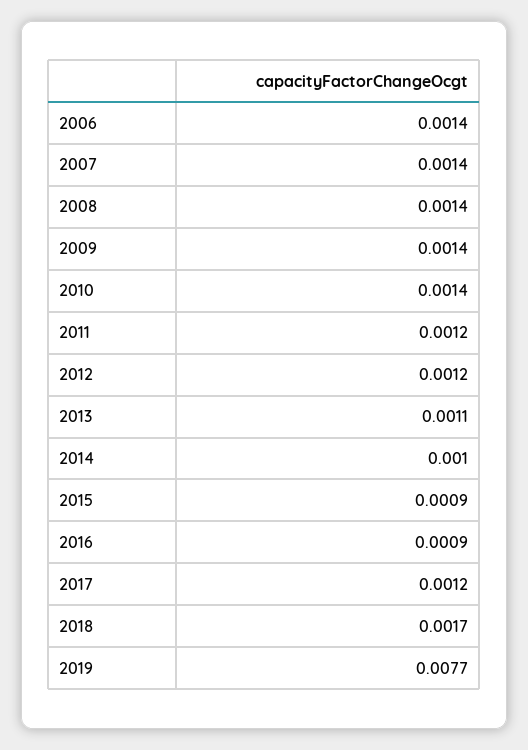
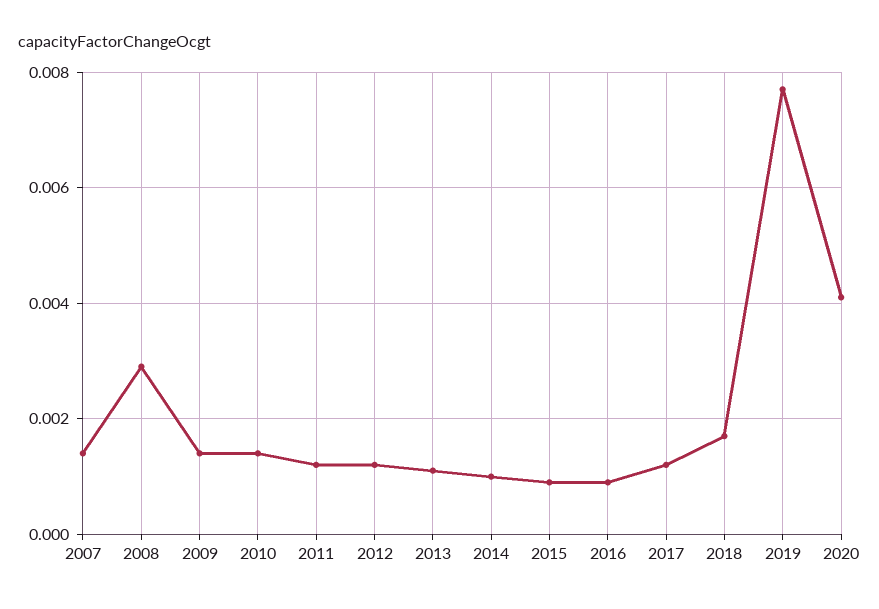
2006: 0.0014 -> none
2008: 0.0014 -> 0.003
2020: none -> 0.004

